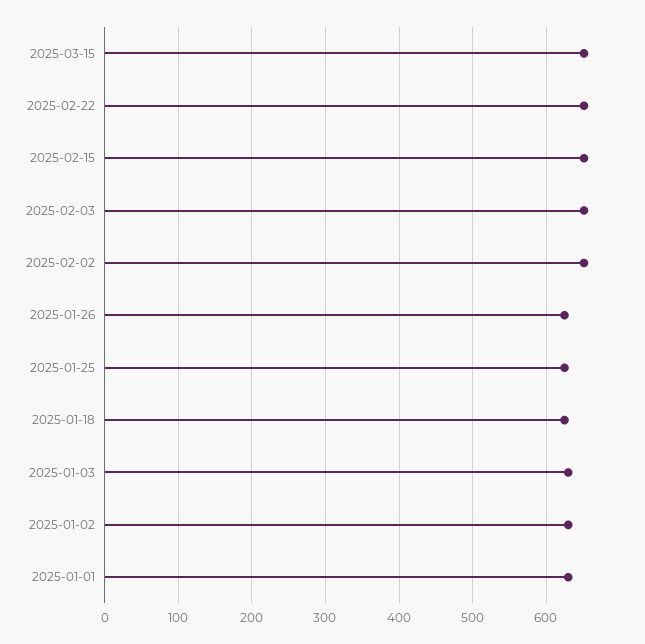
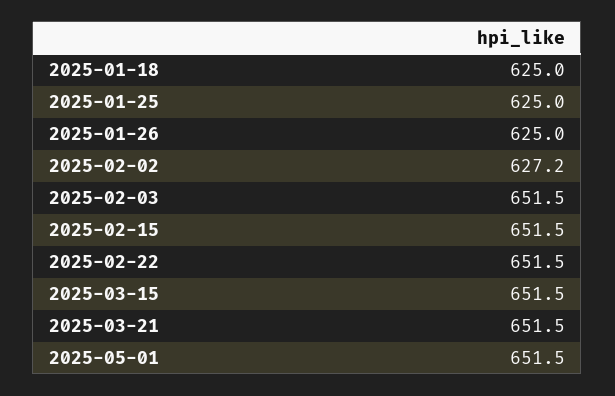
2025-02-02: 650 -> 627.2
2025-01-03: 630 -> none
2025-01-02: 630 -> none
2025-01-01: 630 -> none
2025-03-21: none -> 651.5
2025-05-01: none -> 651.5

